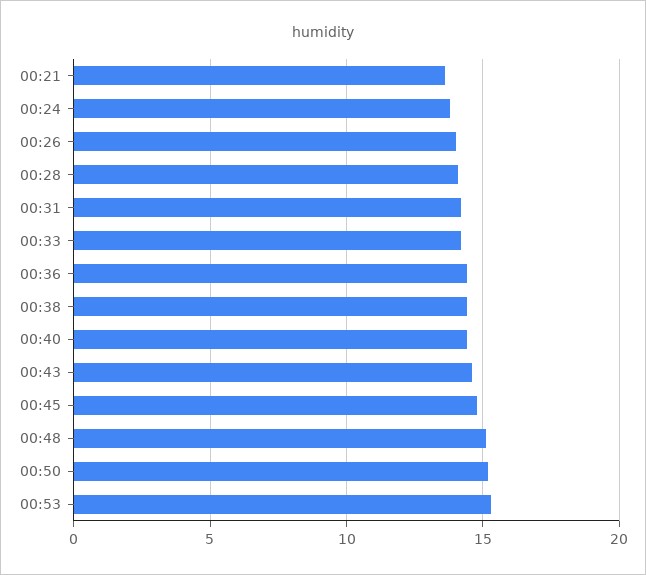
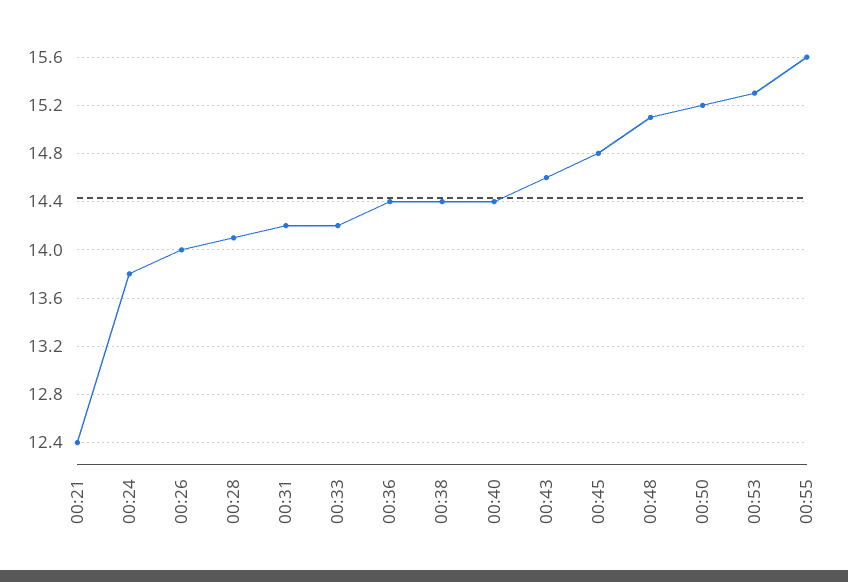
00:21: 13.5 -> 12.4
00:55: none -> 15.6

